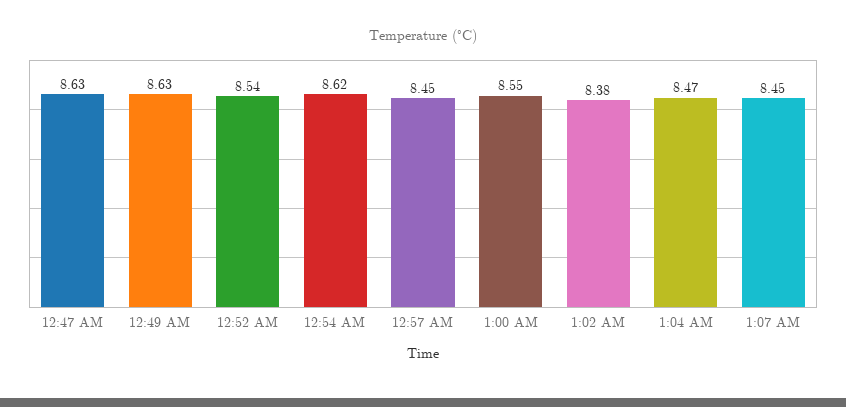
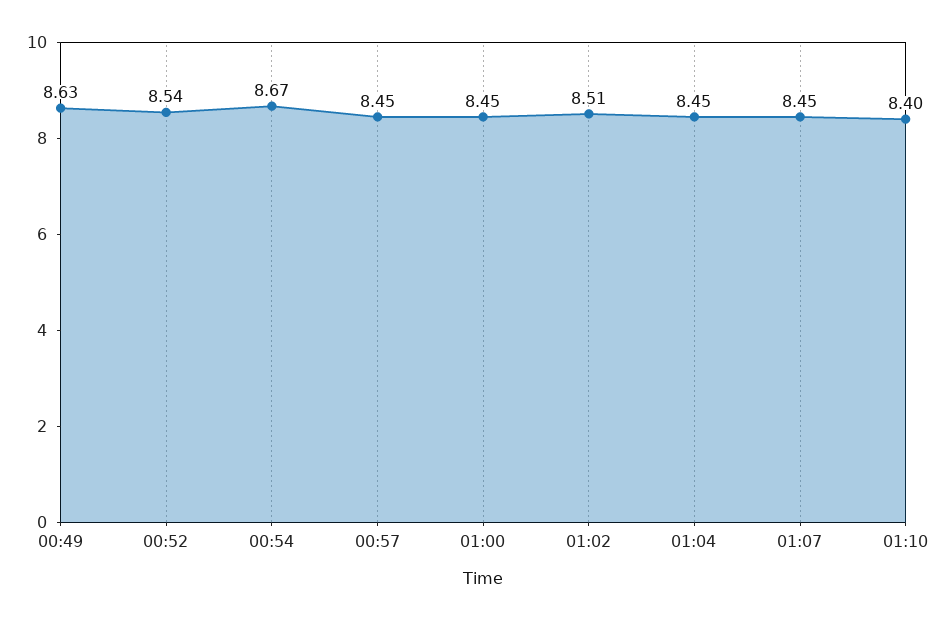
12:47 AM: 8.63 -> none
12:54 AM: 8.62 -> 8.67
1:00 AM: 8.55 -> 8.45
1:02 AM: 8.38 -> 8.51
1:04 AM: 8.47 -> 8.45
01:10: none -> 8.4

